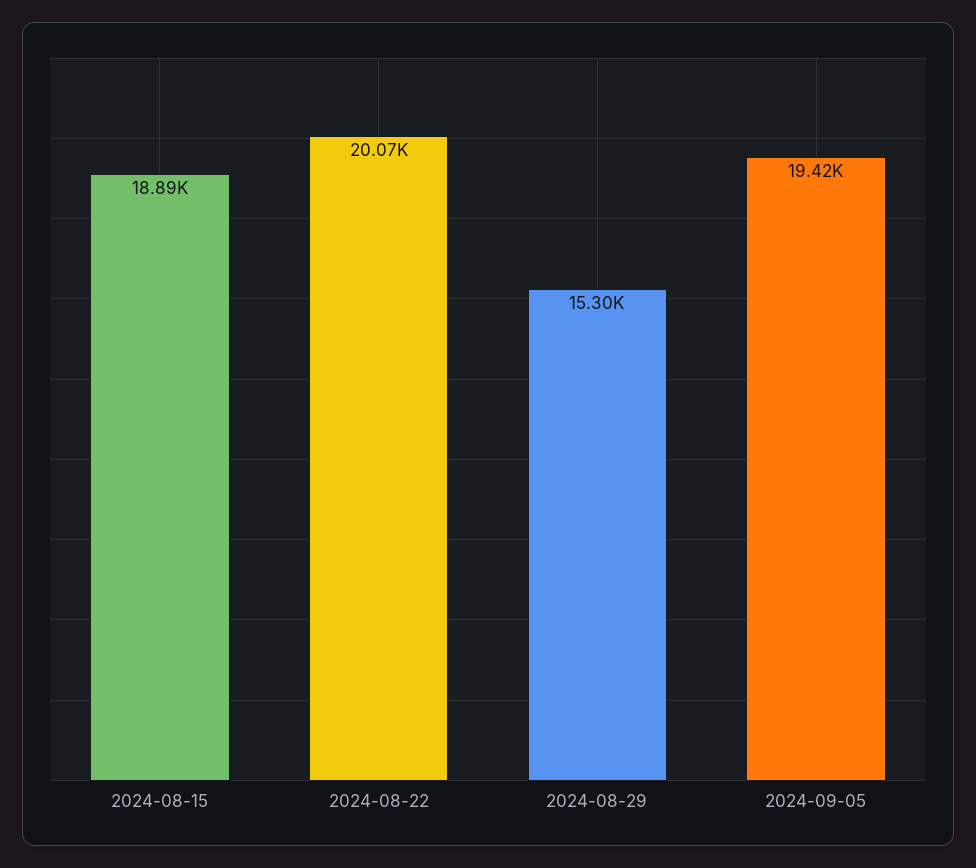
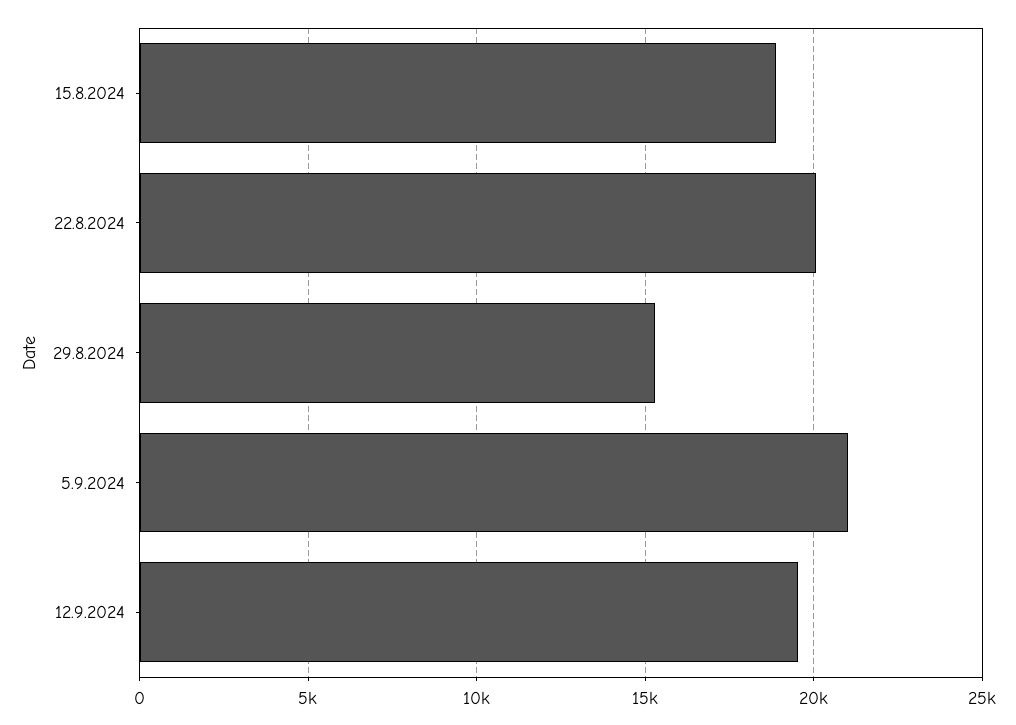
2024-09-05: 19420 -> 21000
12.9.2024: none -> 19500

